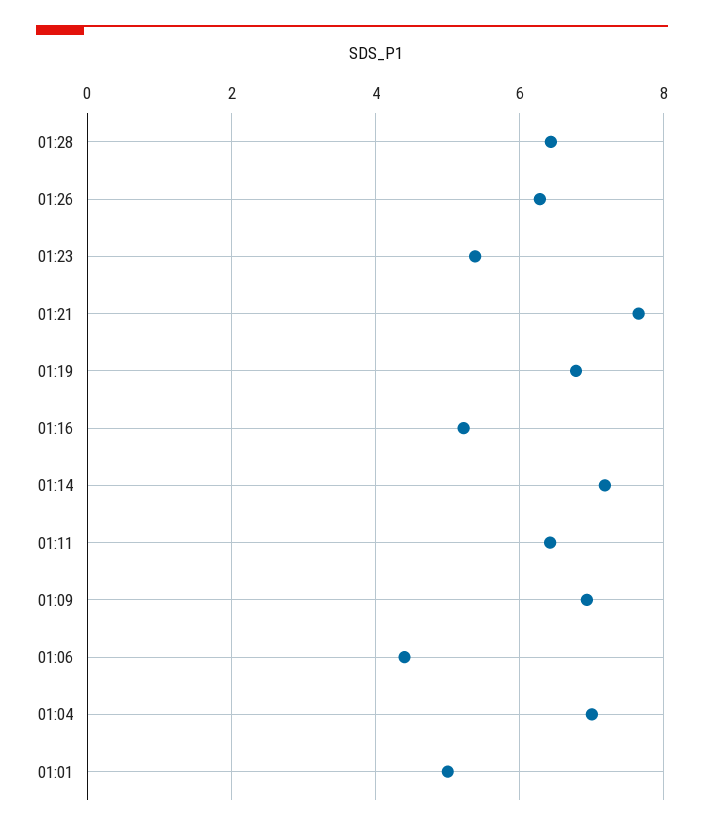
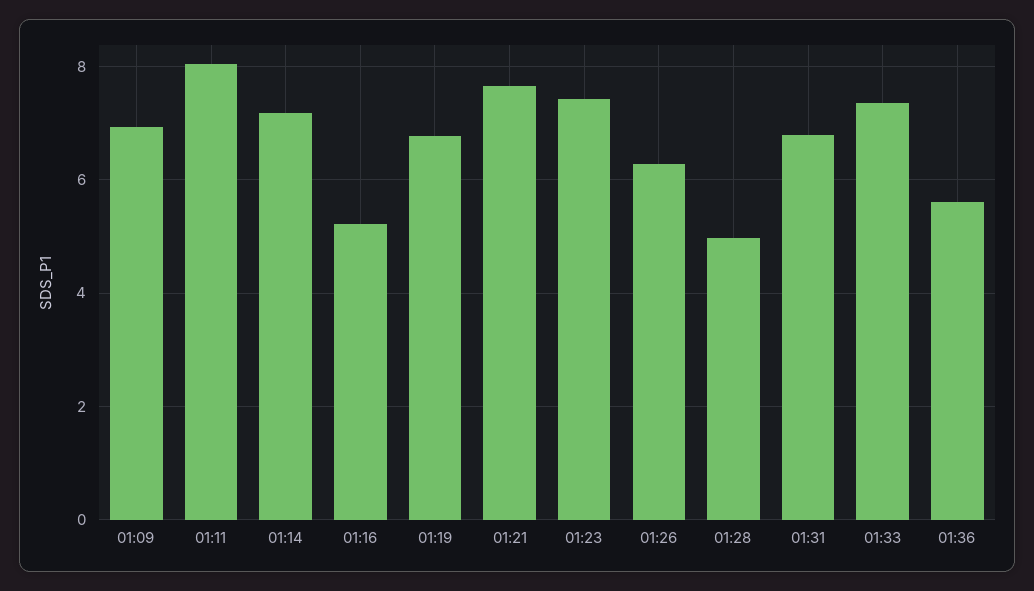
01:28: 6.4 -> 5
01:23: 5.4 -> 7.4
01:11: 6.4 -> 8
01:06: 4.4 -> none
01:04: 7 -> none
01:01: 5 -> none
01:31: none -> 6.8
01:33: none -> 7.4
01:36: none -> 5.6

